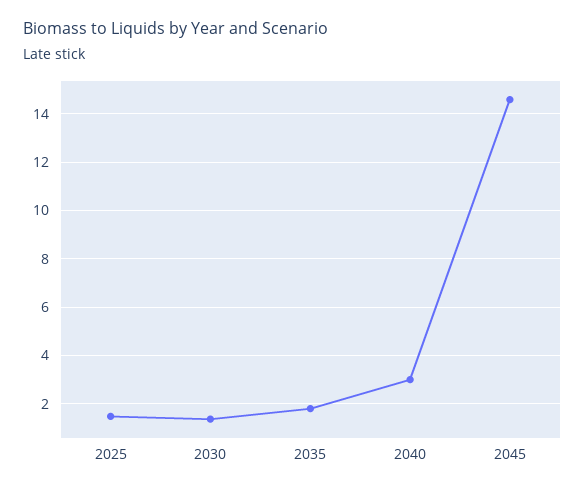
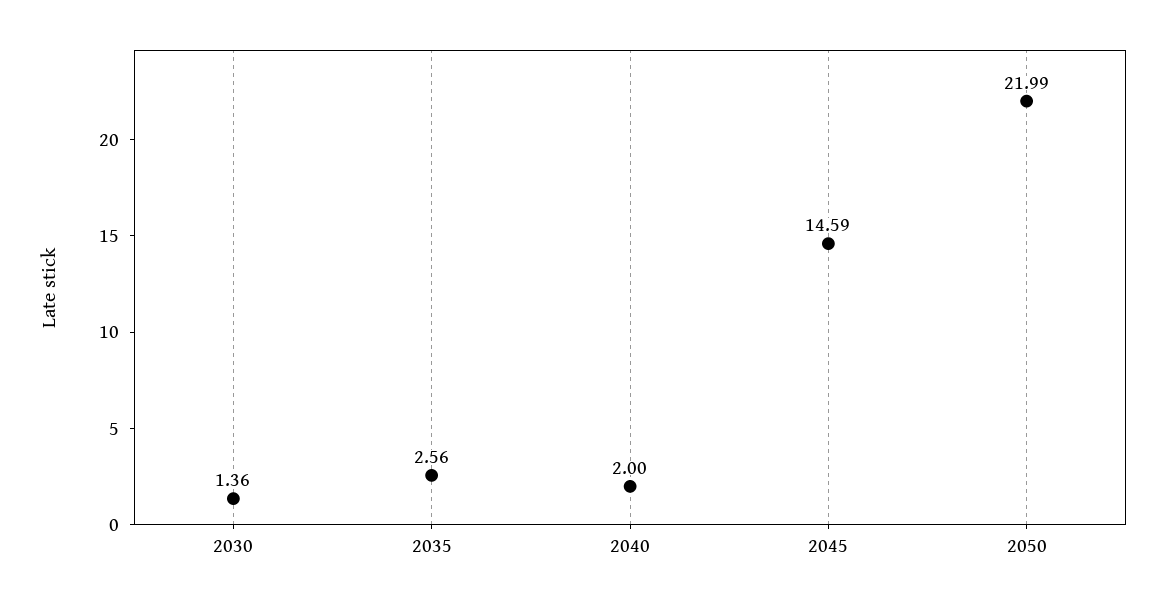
2025: 1.5 -> none
2035: 1.75 -> 2.56
2040: 3 -> 2
2050: none -> 21.99

